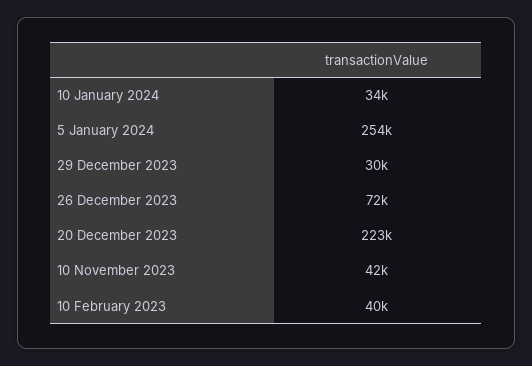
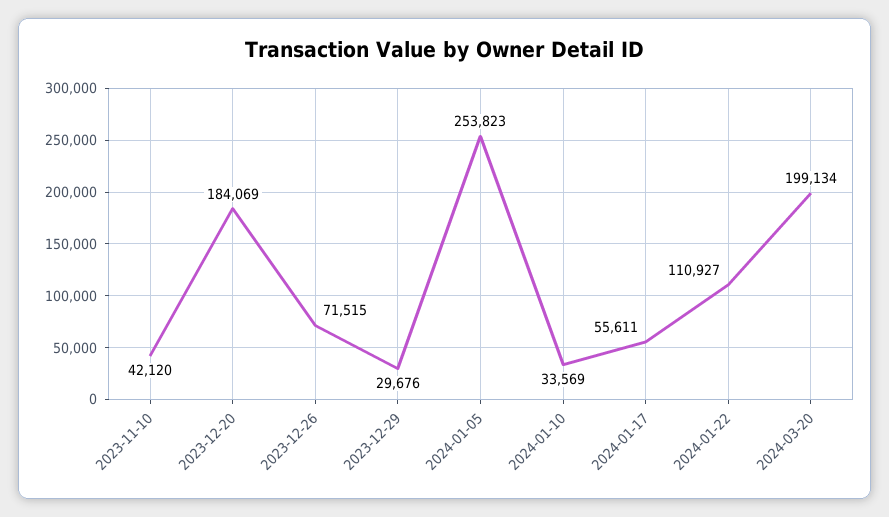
20 December 2023: 223000 -> 184069
10 February 2023: 40000 -> none
2024-01-17: none -> 55611
2024-01-22: none -> 110927
2024-03-20: none -> 199134

